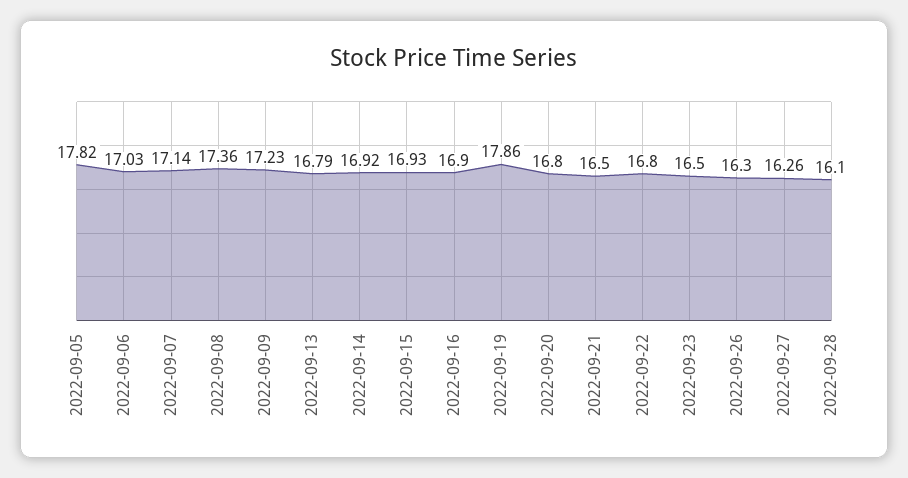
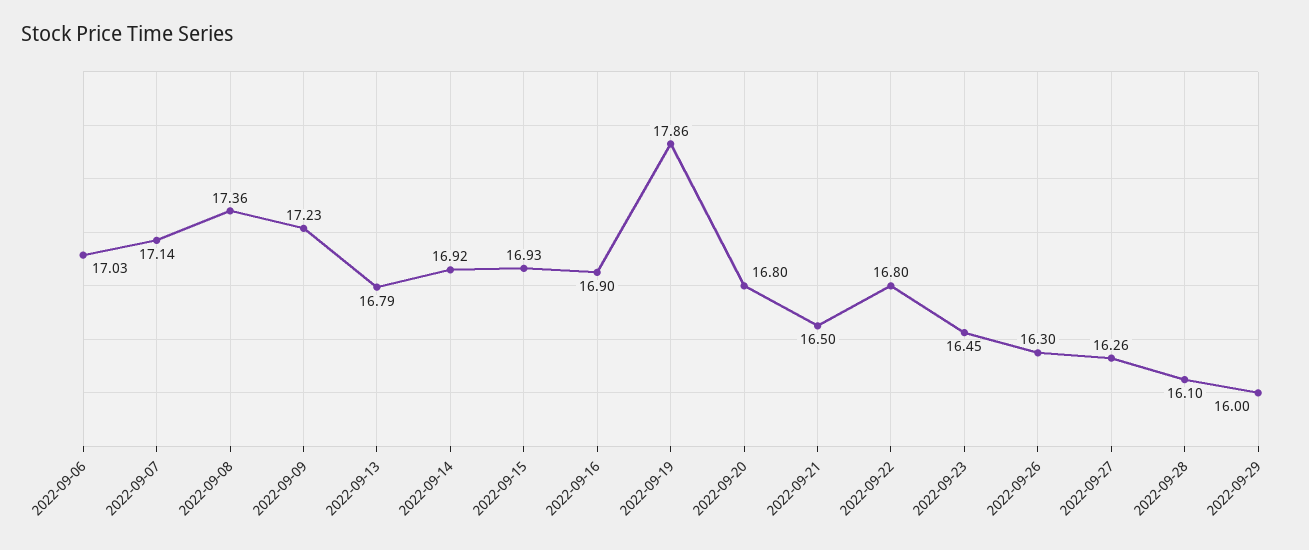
2022-09-05: 17.82 -> none
2022-09-23: 16.5 -> 16.45
2022-09-29: none -> 16

